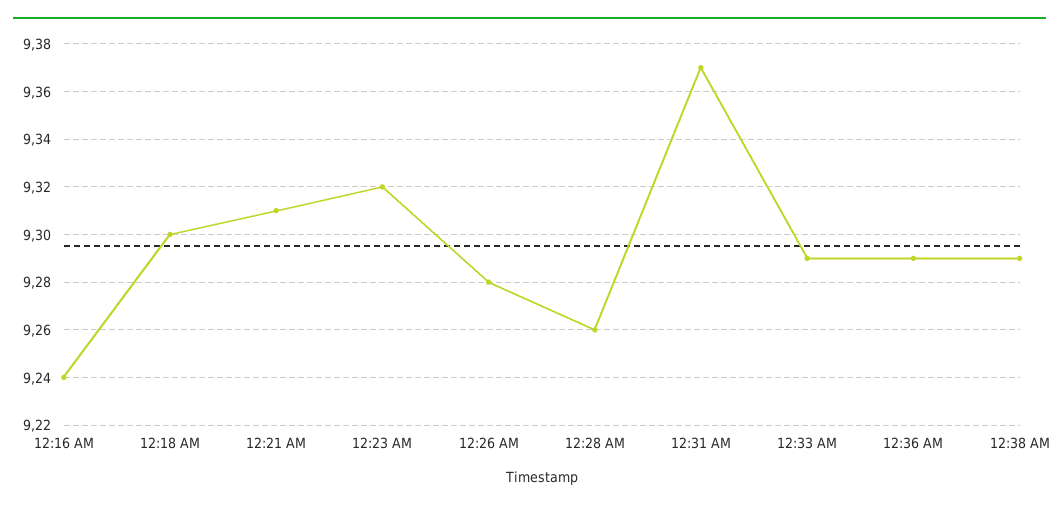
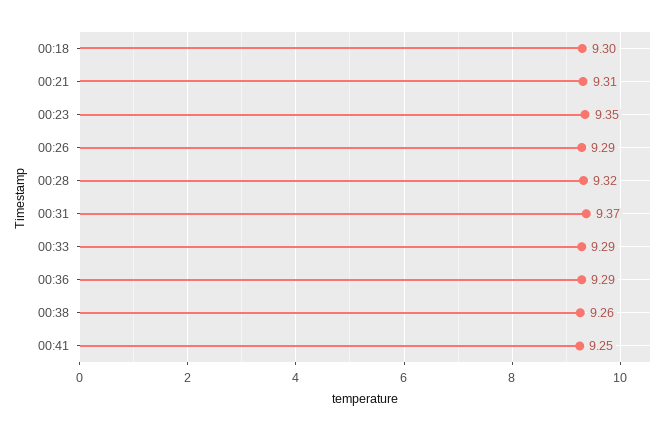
12:16 AM: 9.24 -> none
12:23 AM: 9.32 -> 9.35
12:26 AM: 9.28 -> 9.29
12:28 AM: 9.26 -> 9.32
12:38 AM: 9.29 -> 9.26
00:41: none -> 9.25

